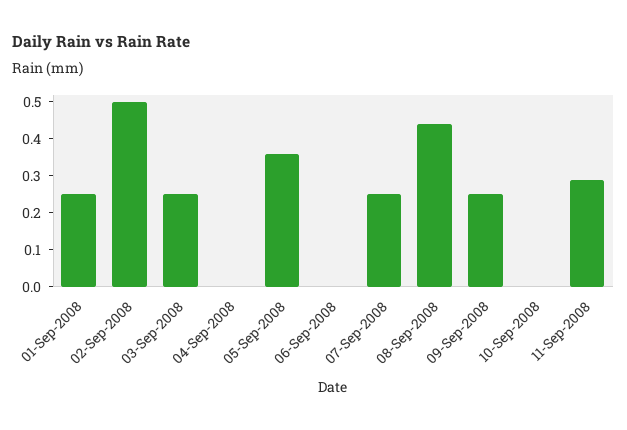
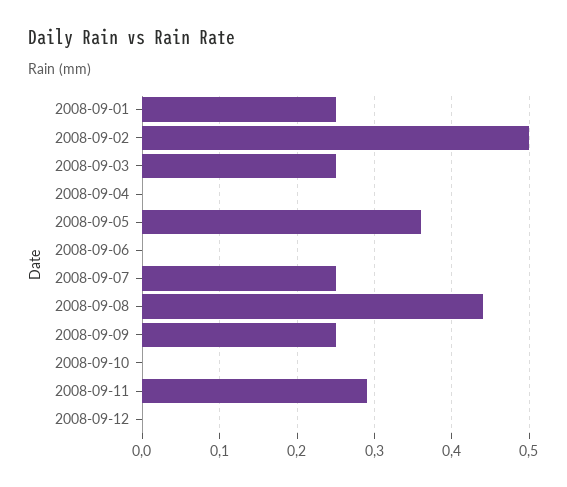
2008-09-12: none -> 0

